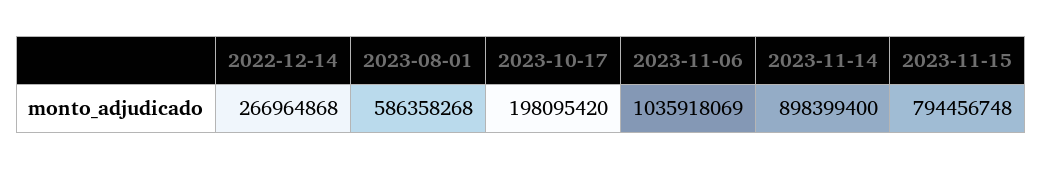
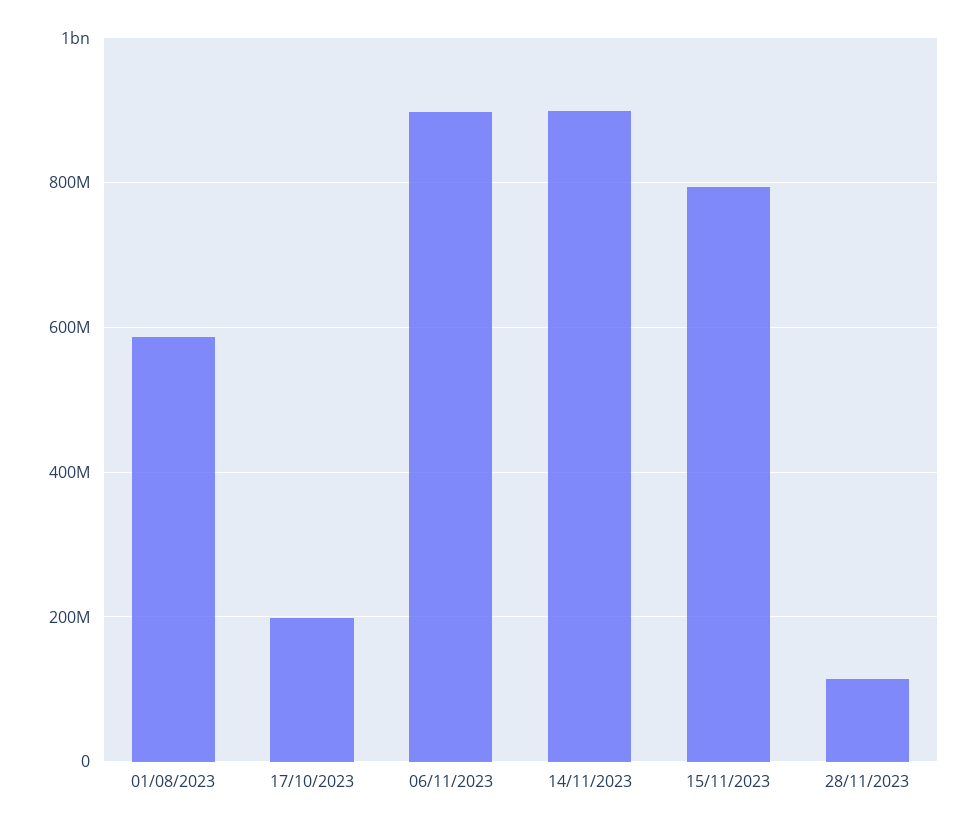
2022-12-14: 266964868 -> none
2023-11-06: 1035918069 -> 900000000
28/11/2023: none -> 120000000

